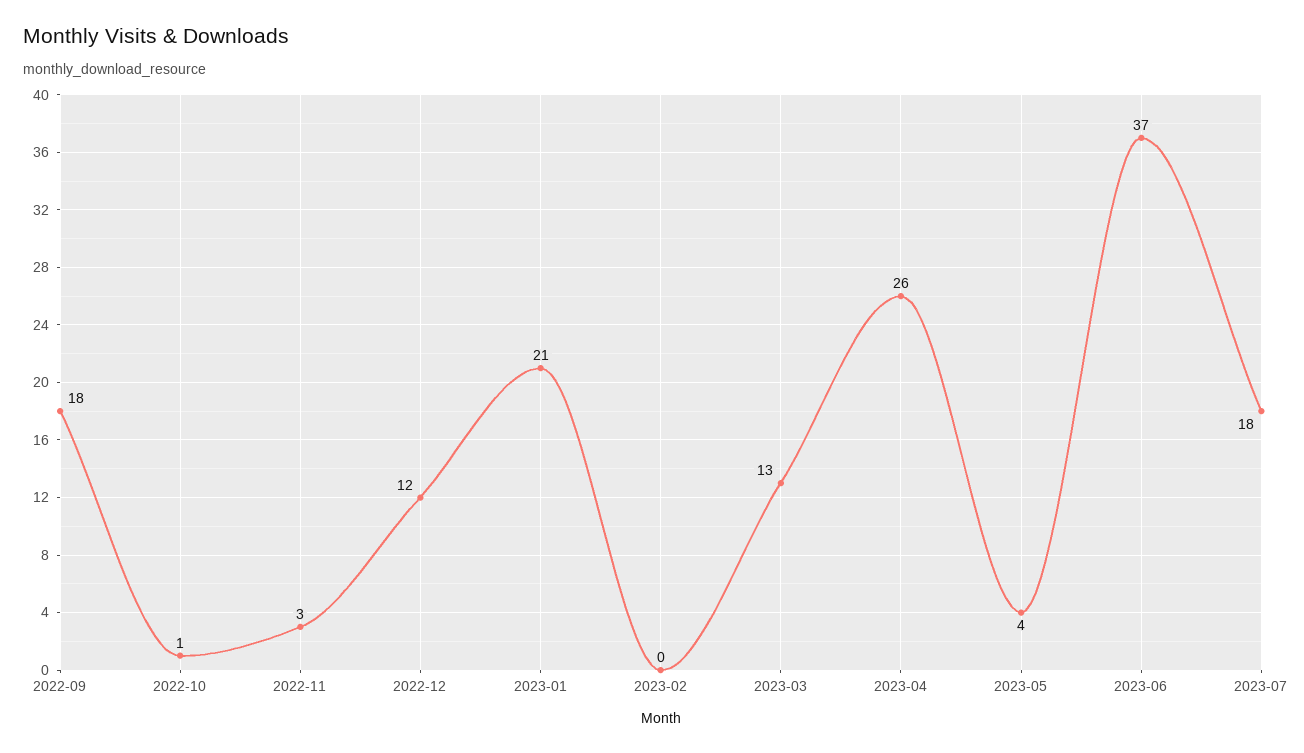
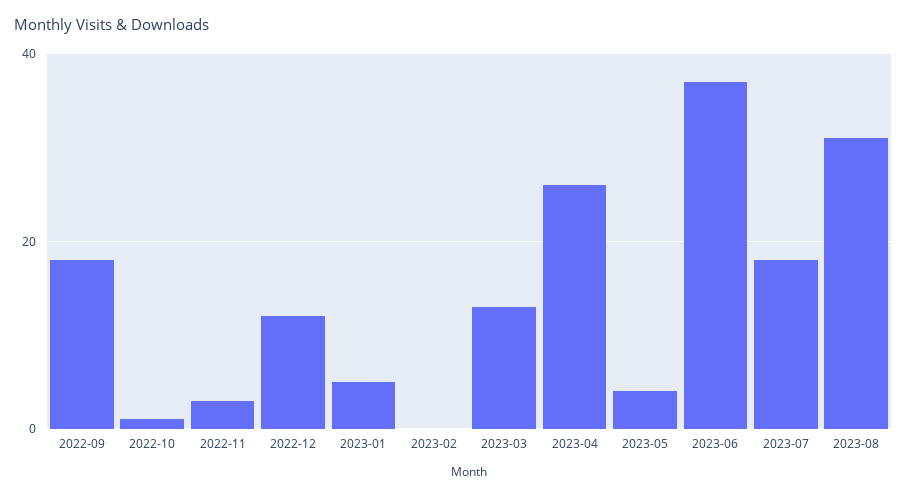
2023-01: 21 -> 5
2023-08: none -> 30

